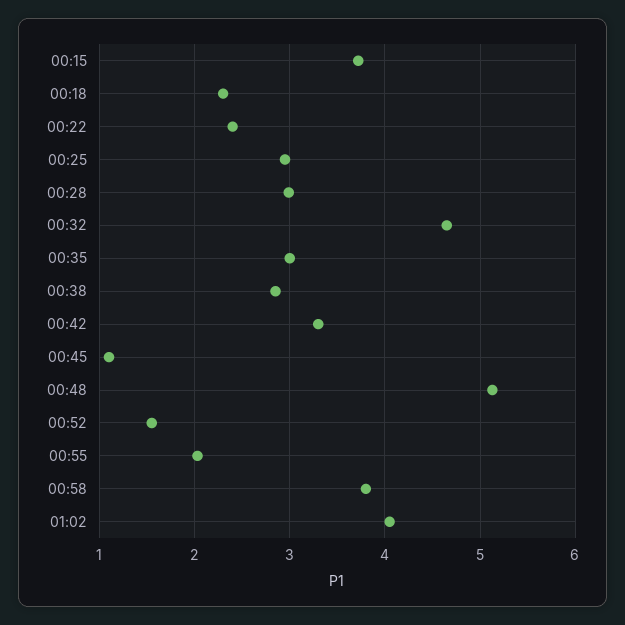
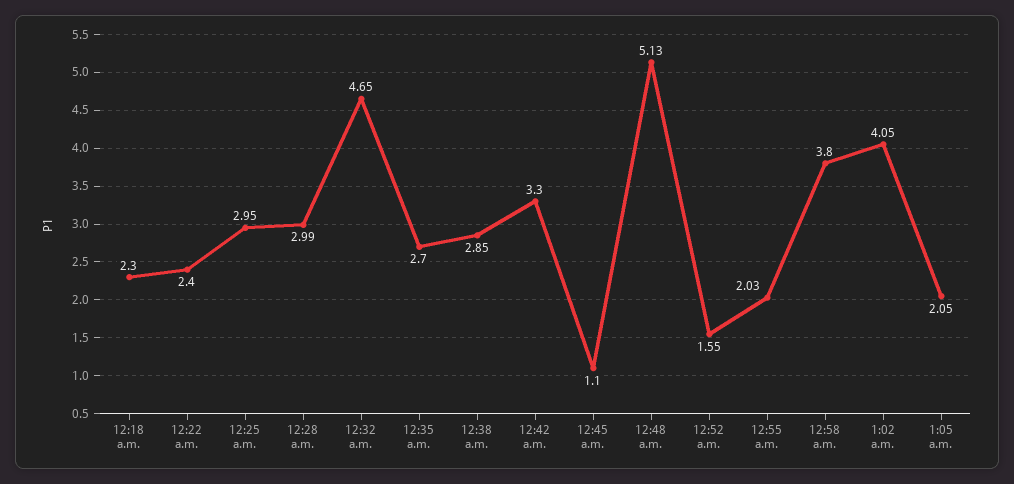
00:15: 3.7 -> none
00:35: 3 -> 2.7
1:05 a.m.: none -> 2.05

